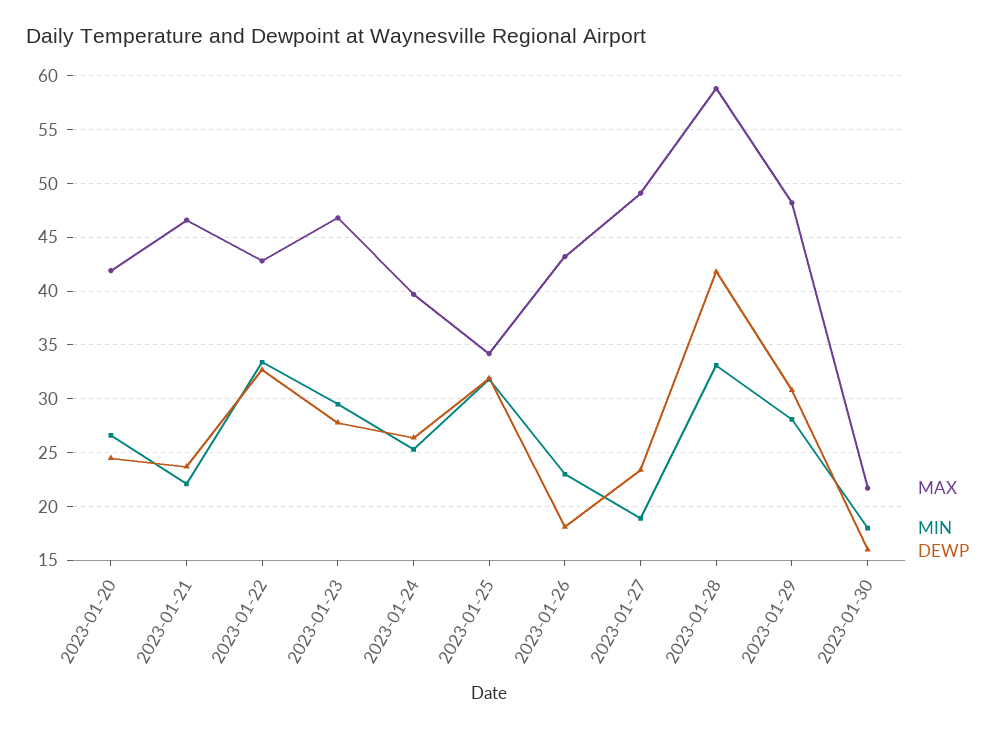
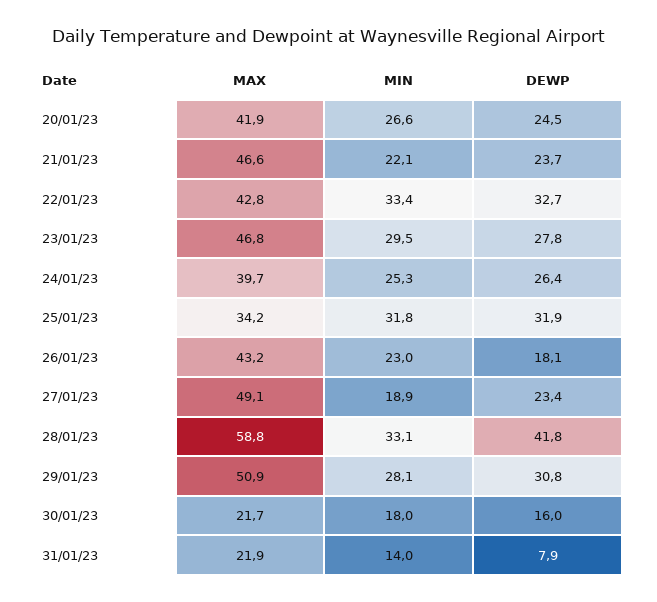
MAX, 2023-01-29: 48 -> 50.9
MAX, 31/01/23: none -> 21.9
MIN, 31/01/23: none -> 14
DEWP, 31/01/23: none -> 7.9

